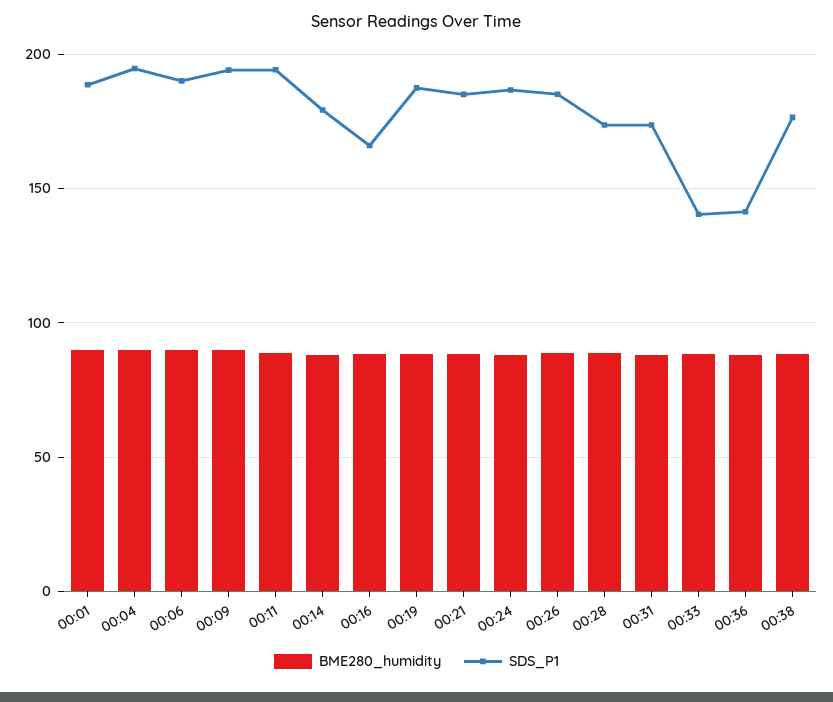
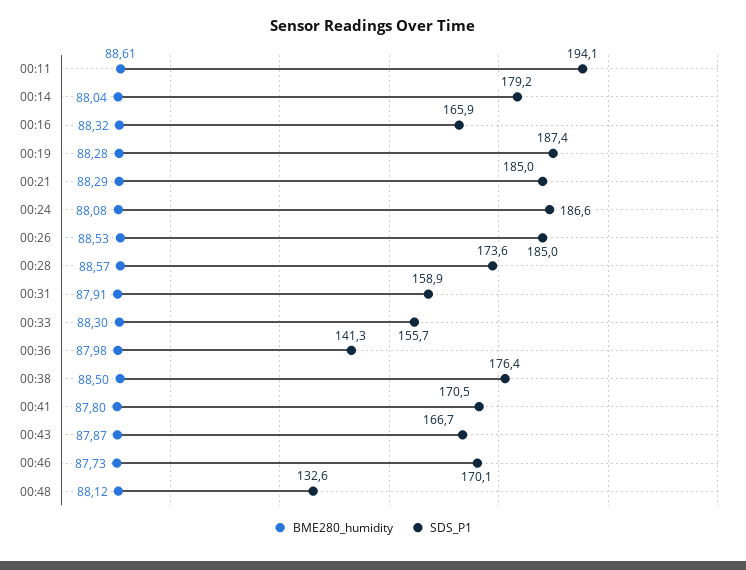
BME280_humidity, 00:01: 90 -> none
SDS_P1, 00:01: 190 -> none
BME280_humidity, 00:04: 90 -> none
SDS_P1, 00:04: 195 -> none
BME280_humidity, 00:06: 90 -> none
SDS_P1, 00:06: 190 -> none
BME280_humidity, 00:09: 90 -> none
SDS_P1, 00:09: 195 -> none
SDS_P1, 00:31: 175 -> 158.9
SDS_P1, 00:33: 140 -> 155.7
BME280_humidity, 00:41: none -> 87.8
SDS_P1, 00:41: none -> 170.5
BME280_humidity, 00:43: none -> 87.87
SDS_P1, 00:43: none -> 166.7
BME280_humidity, 00:46: none -> 87.73
SDS_P1, 00:46: none -> 170.1
BME280_humidity, 00:48: none -> 88.12
SDS_P1, 00:48: none -> 132.6

